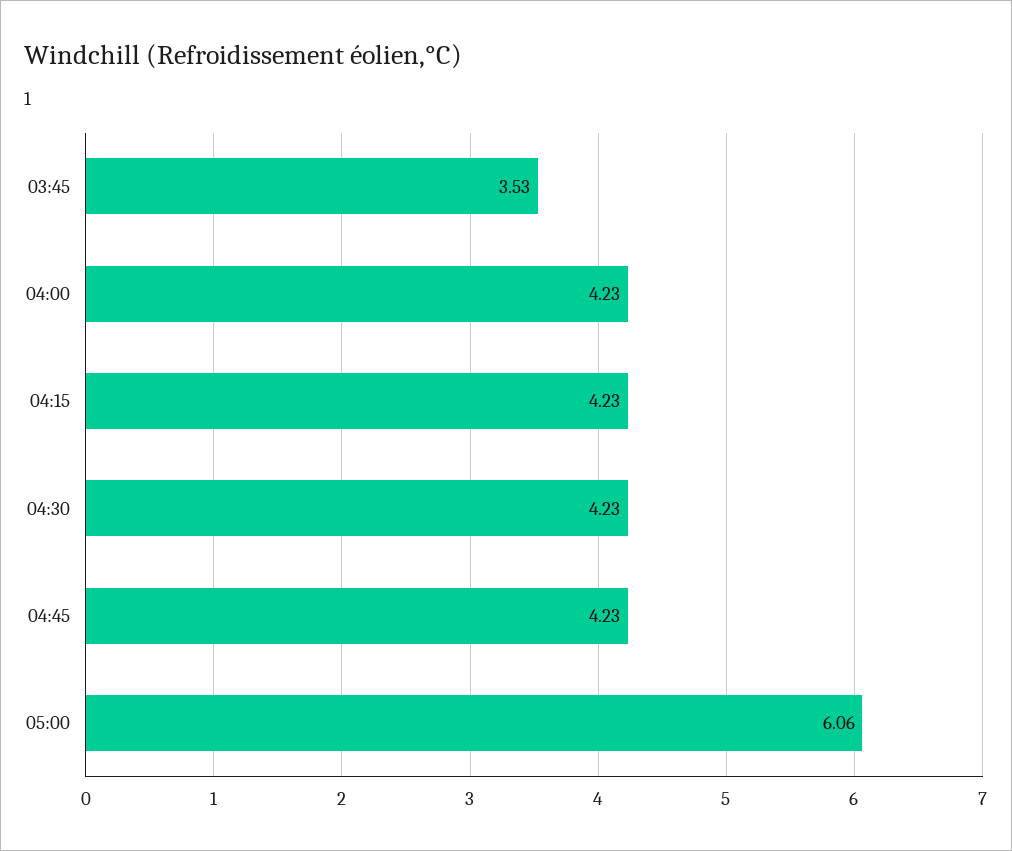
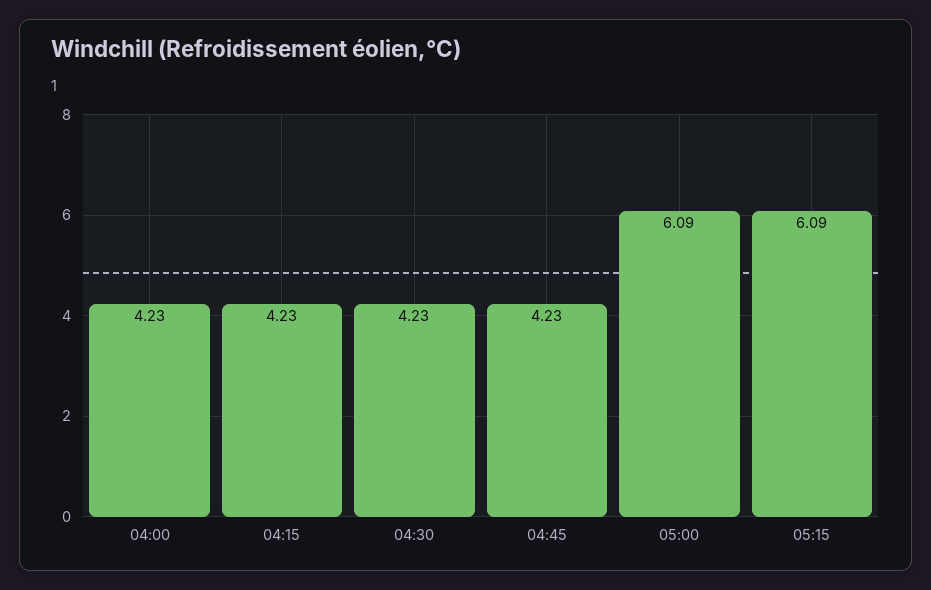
03:45: 3.53 -> none
05:00: 6.06 -> 6.09
05:15: none -> 6.09

